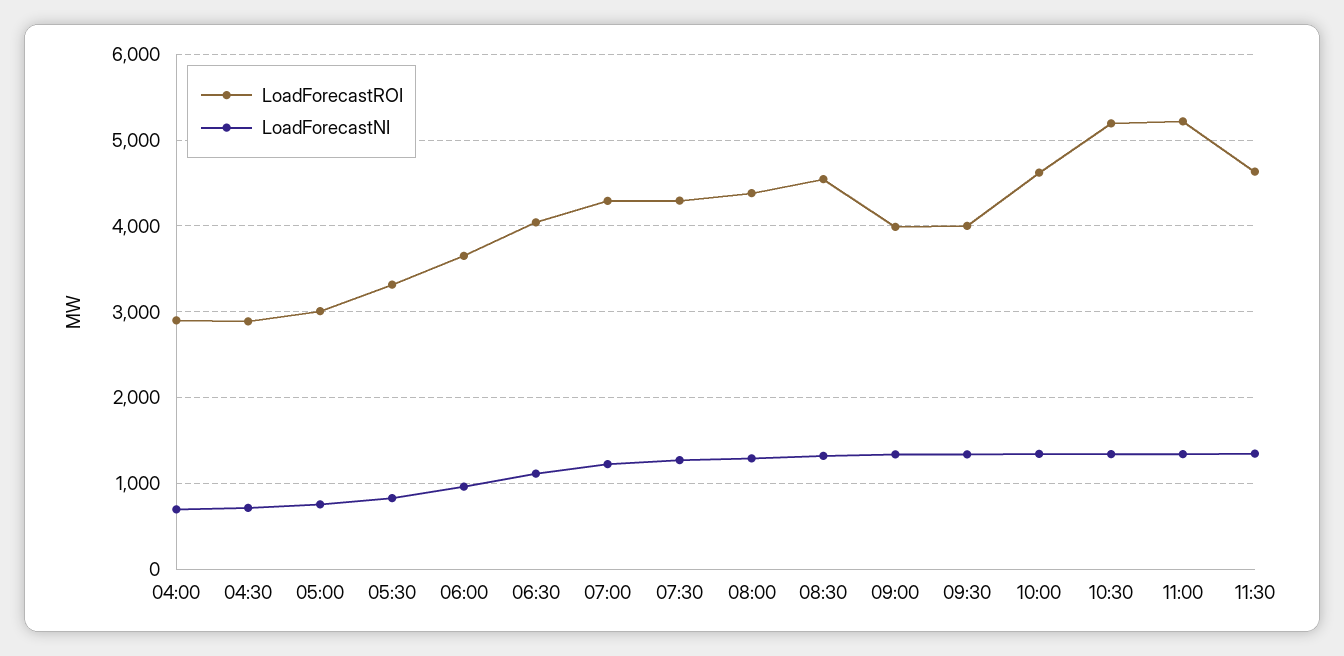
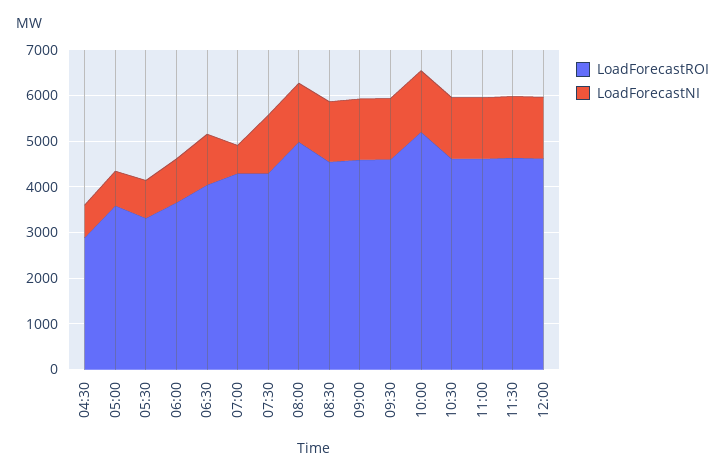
LoadForecastROI, 04:00: 2900 -> none
LoadForecastNI, 04:00: 700 -> none
LoadForecastROI, 05:00: 3000 -> 3600
LoadForecastNI, 07:00: 1200 -> 600
LoadForecastROI, 08:00: 4400 -> 5000
LoadForecastROI, 09:00: 4000 -> 4600
LoadForecastROI, 09:30: 4000 -> 4600
LoadForecastROI, 10:00: 4600 -> 5200
LoadForecastROI, 10:30: 5200 -> 4600
LoadForecastROI, 11:00: 5200 -> 4600
LoadForecastROI, 12:00: none -> 4600
LoadForecastNI, 12:00: none -> 1400

